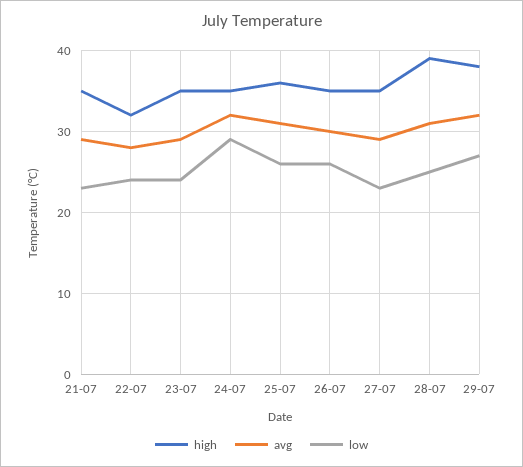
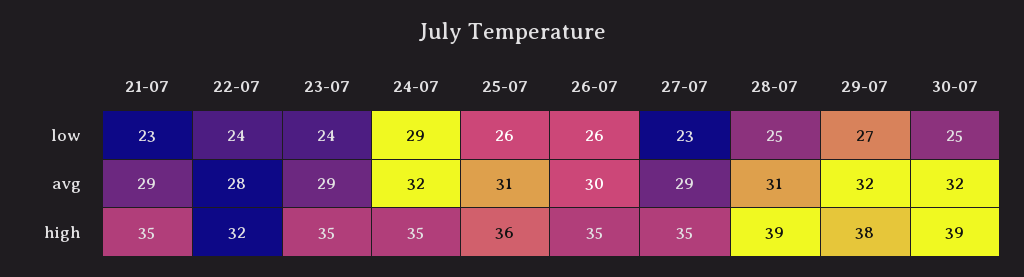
low, 30-07: none -> 25
avg, 30-07: none -> 32
high, 30-07: none -> 39

